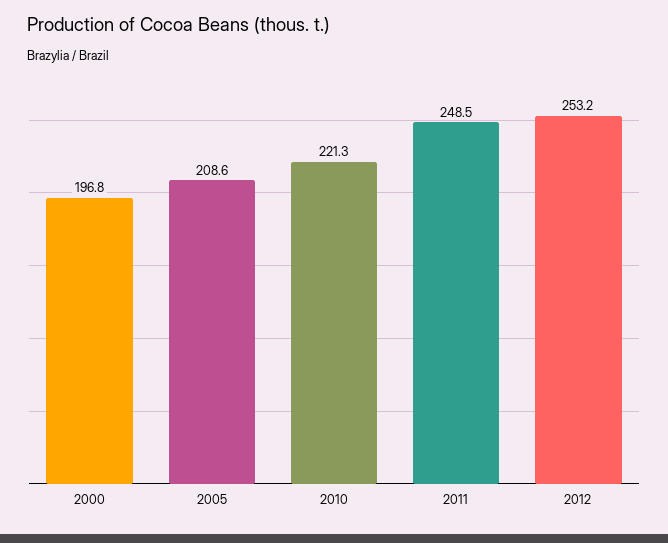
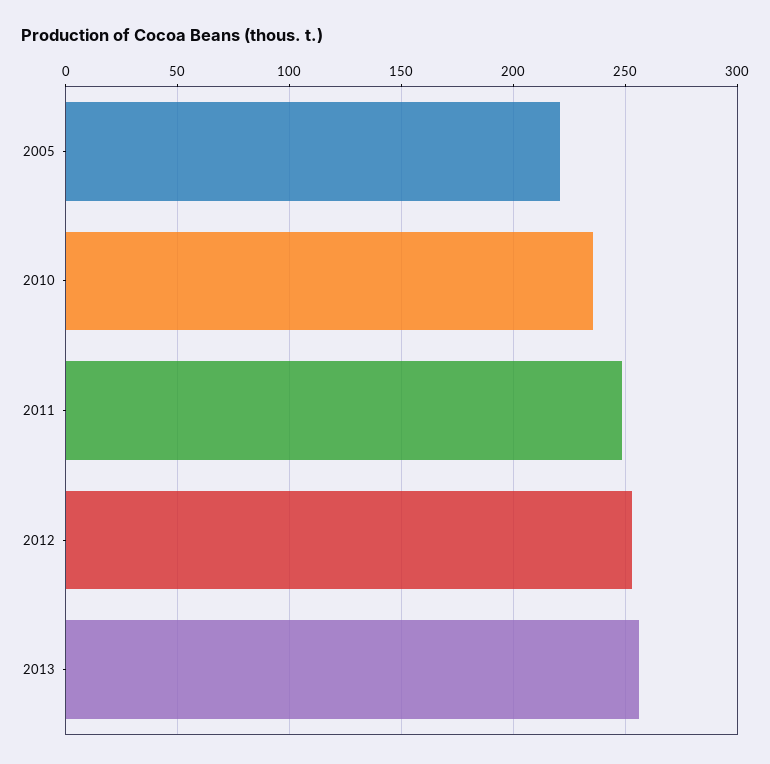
2000: 196.8 -> none
2005: 208.6 -> 220
2010: 221.3 -> 235
2013: none -> 255

